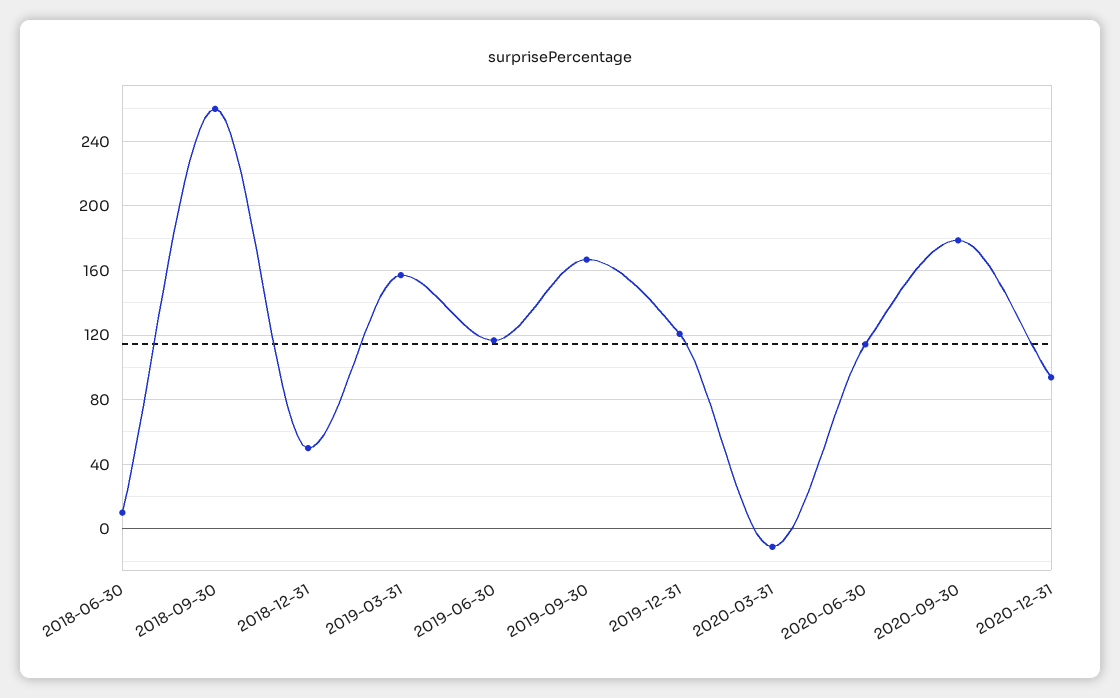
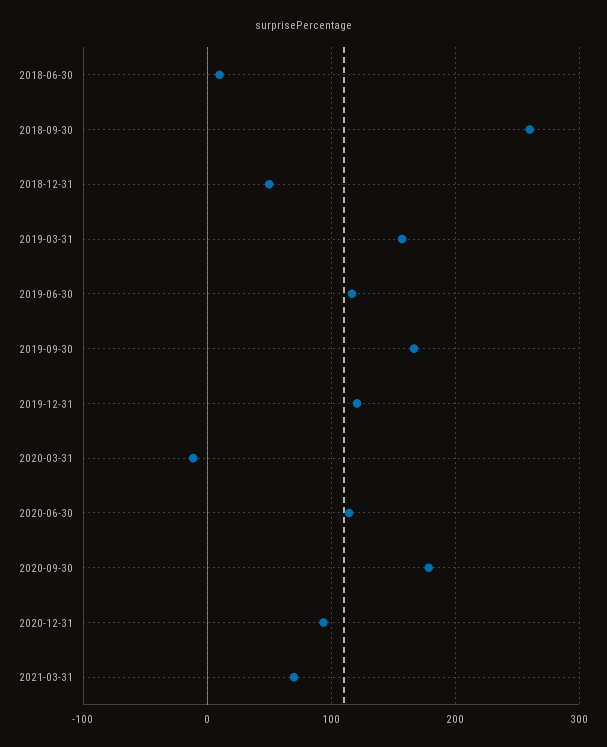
2021-03-31: none -> 70

